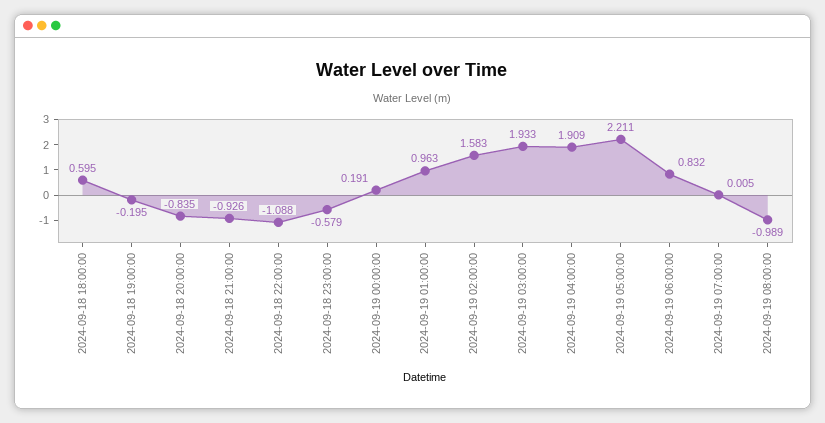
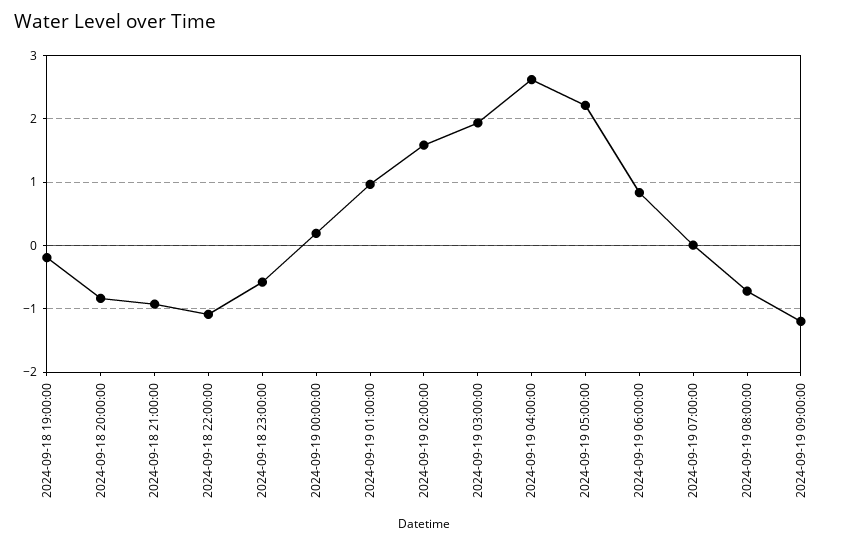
2024-09-18 18:00:00: 0.595 -> none
2024-09-19 04:00:00: 1.909 -> 2.6
2024-09-19 08:00:00: -0.989 -> -0.7
2024-09-19 09:00:00: none -> -1.2

